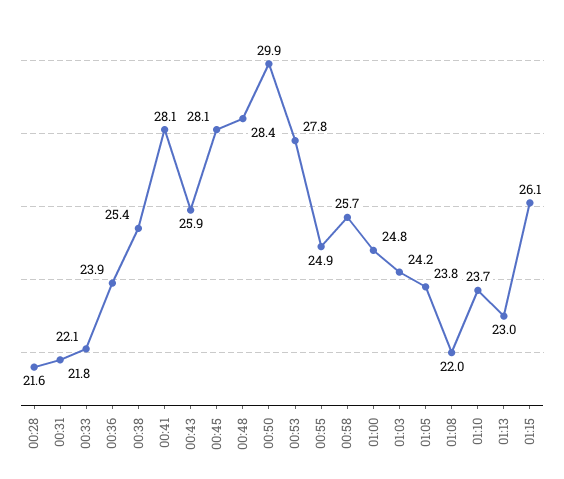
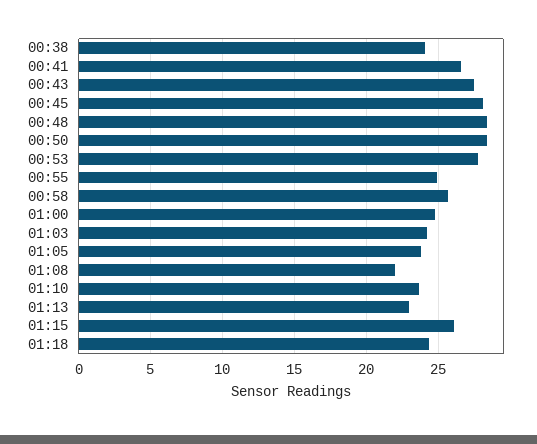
00:28: 21.6 -> none
00:31: 21.8 -> none
00:33: 22.1 -> none
00:36: 23.9 -> none
00:38: 25.4 -> 24
00:41: 28.1 -> 26.5
00:43: 25.9 -> 27.5
00:50: 29.9 -> 28.5
01:18: none -> 24.5

